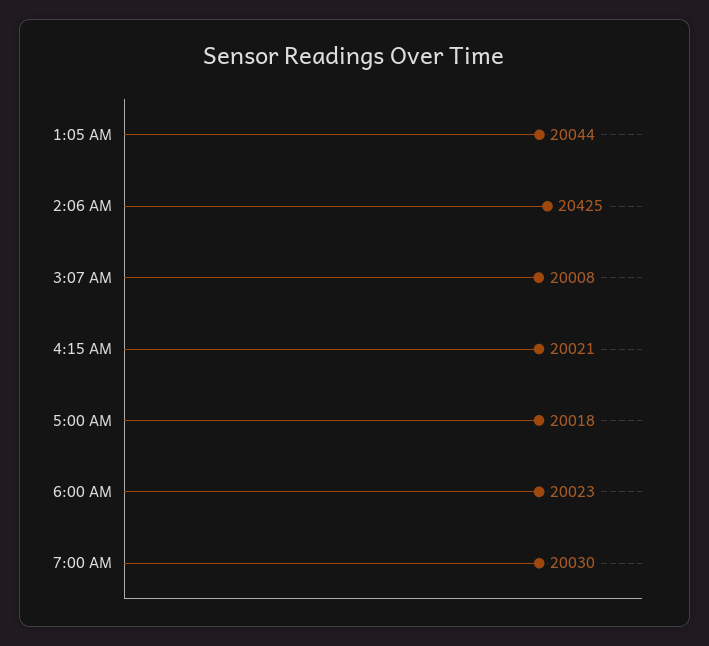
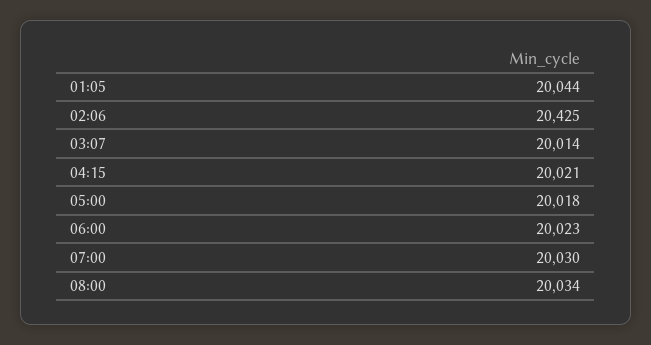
3:07 AM: 20008 -> 20014
08:00: none -> 20034

